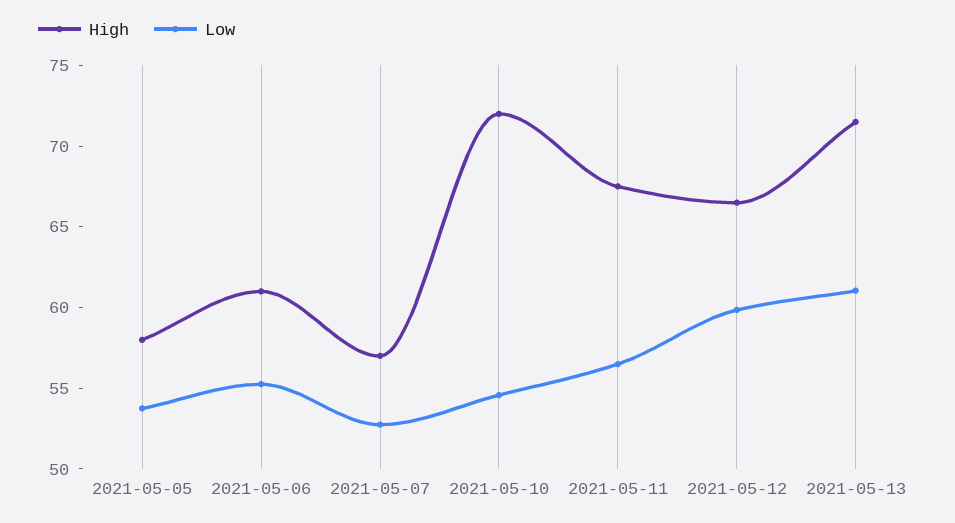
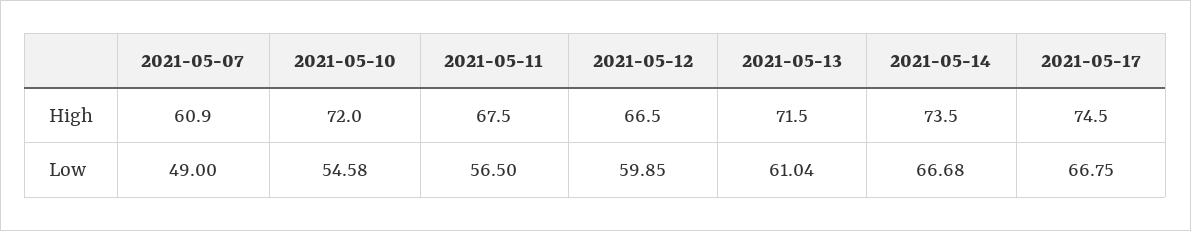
High, 2021-05-05: 58 -> none
Low, 2021-05-05: 54 -> none
High, 2021-05-06: 61 -> none
Low, 2021-05-06: 55 -> none
High, 2021-05-07: 57 -> 60.9
Low, 2021-05-07: 53 -> 49
High, 2021-05-14: none -> 73.5
High, 2021-05-17: none -> 74.5
Low, 2021-05-14: none -> 66.68
Low, 2021-05-17: none -> 66.75

